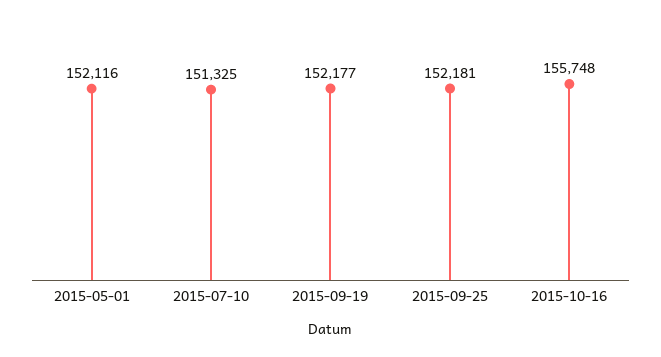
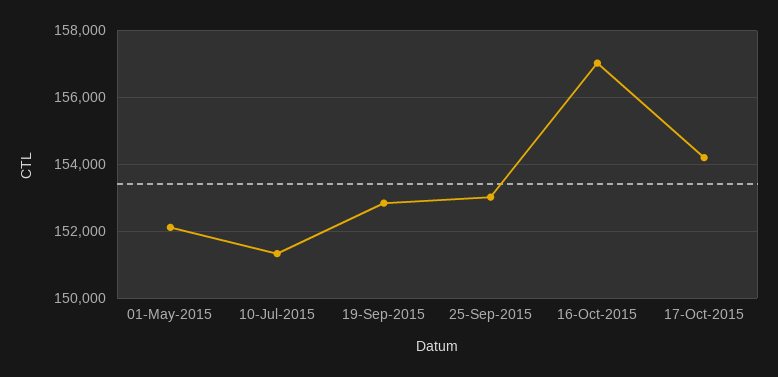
2015-09-19: 152177 -> 152800
2015-09-25: 152181 -> 153000
2015-10-16: 155748 -> 157000
17-Oct-2015: none -> 154200

